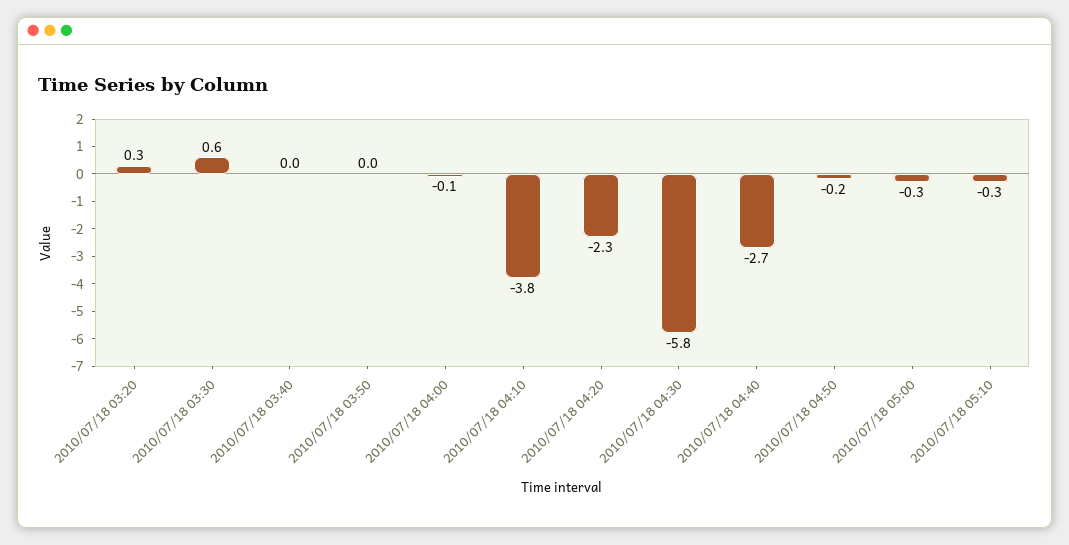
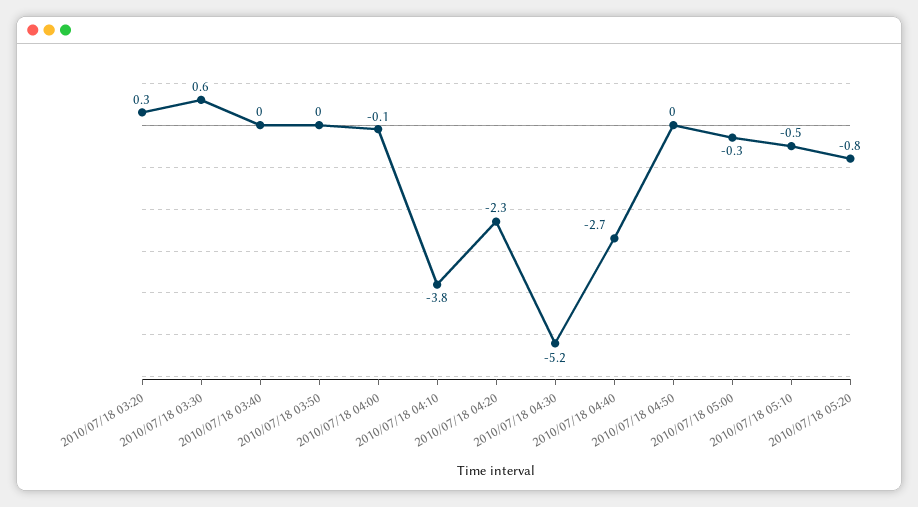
2010/07/18 04:30: -5.8 -> -5.2
2010/07/18 04:50: -0.2 -> 0
2010/07/18 05:10: -0.3 -> -0.5
2010/07/18 05:20: none -> -0.8

